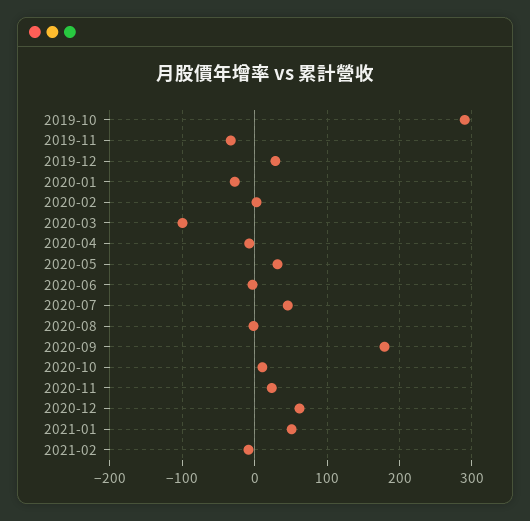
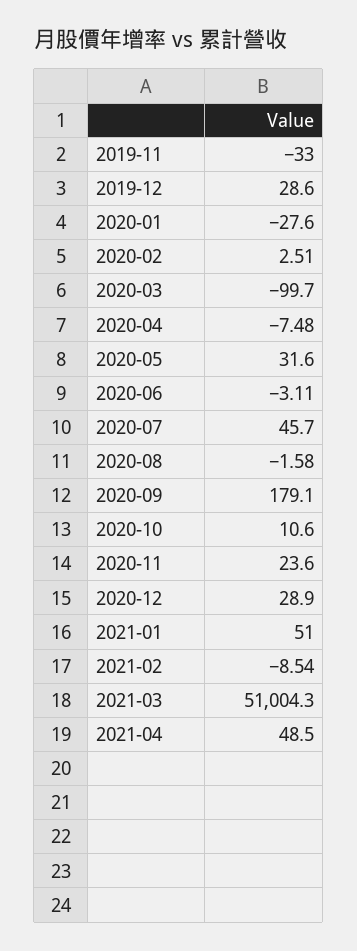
2019-10: 290 -> none
2020-12: 60 -> 28.9
2021-03: none -> 51004.3
2021-04: none -> 48.5

